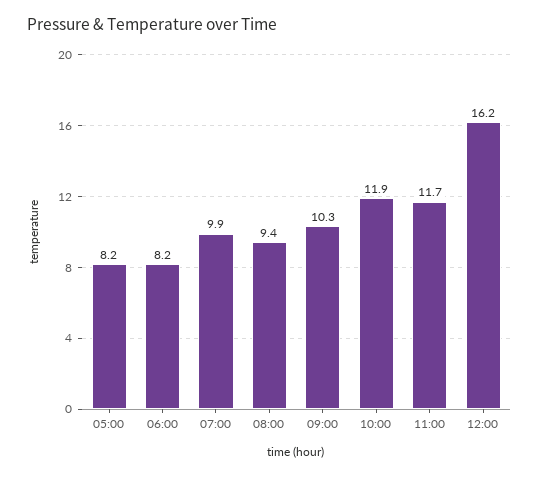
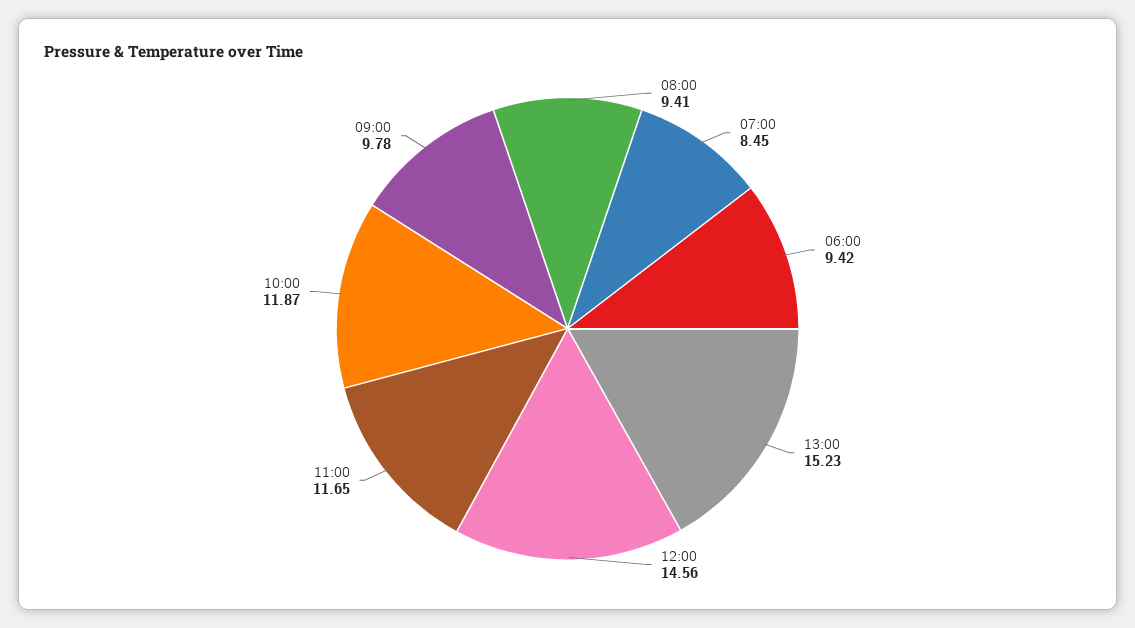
05:00: 8.2 -> none
06:00: 8.2 -> 9.42
07:00: 9.9 -> 8.45
09:00: 10.3 -> 9.78
12:00: 16.2 -> 14.56
13:00: none -> 15.23

